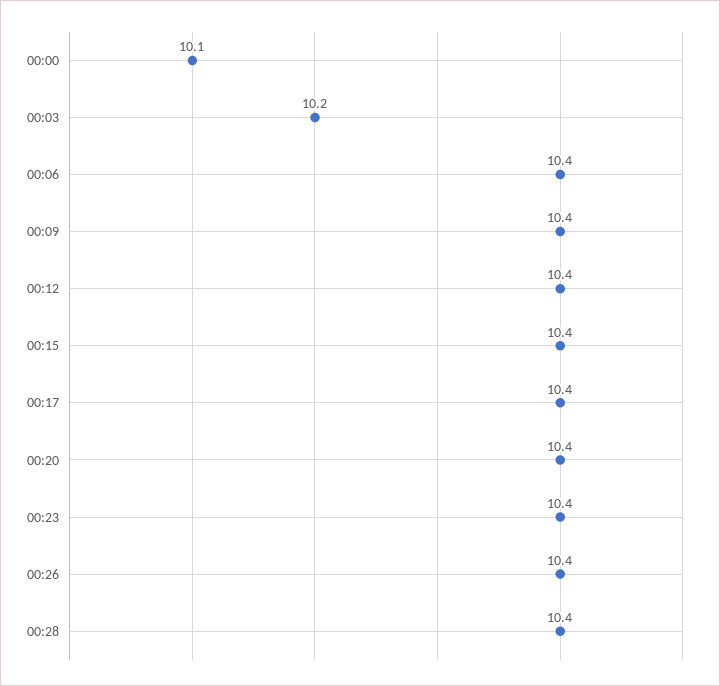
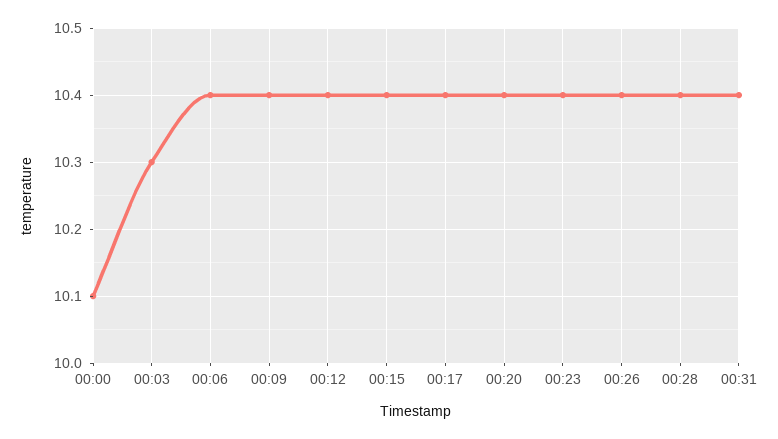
00:03: 10.2 -> 10.3
00:31: none -> 10.4

